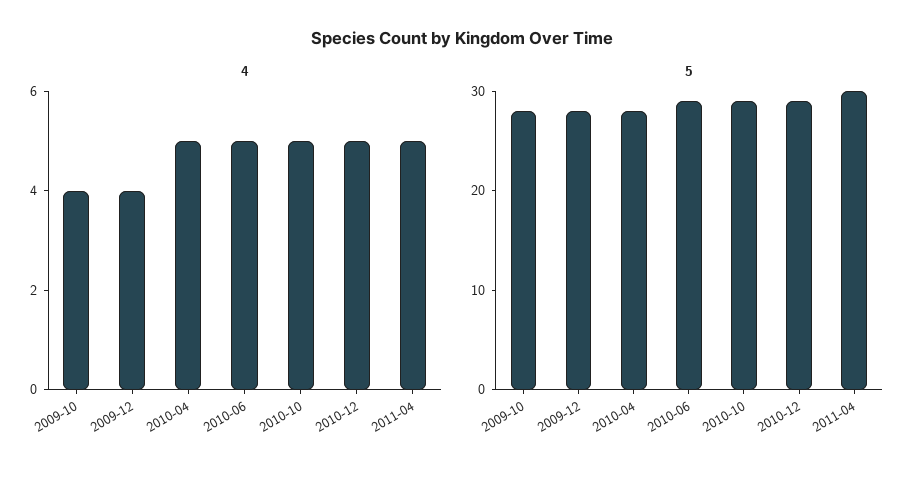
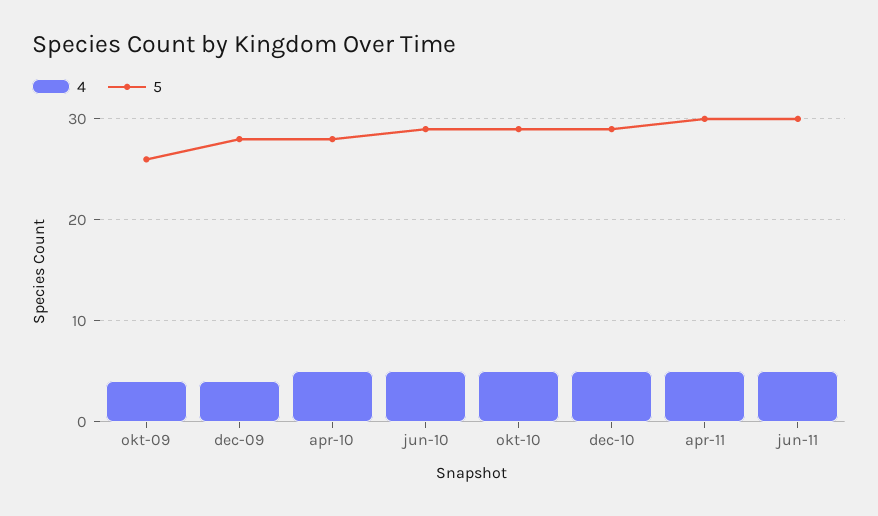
5, 2009-10: 28 -> 26
4, jun-11: none -> 5
5, jun-11: none -> 30

